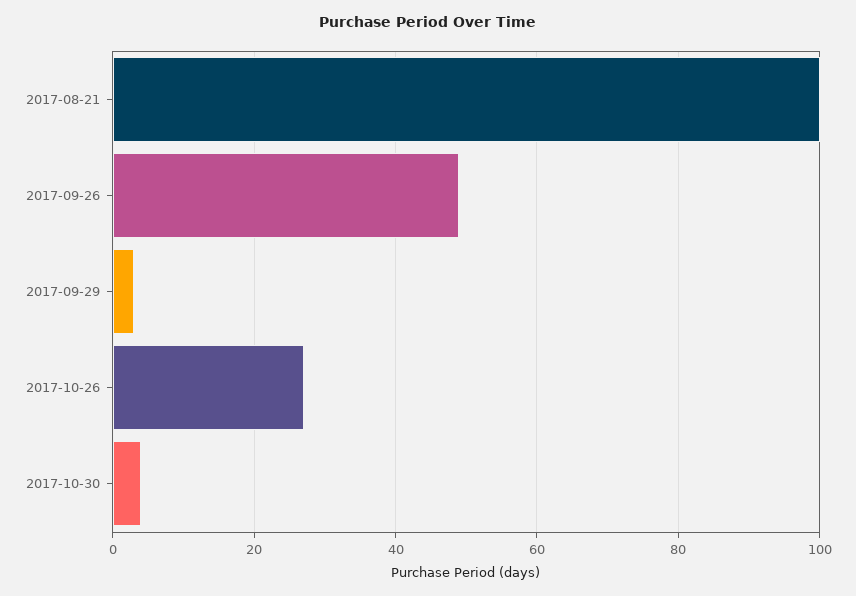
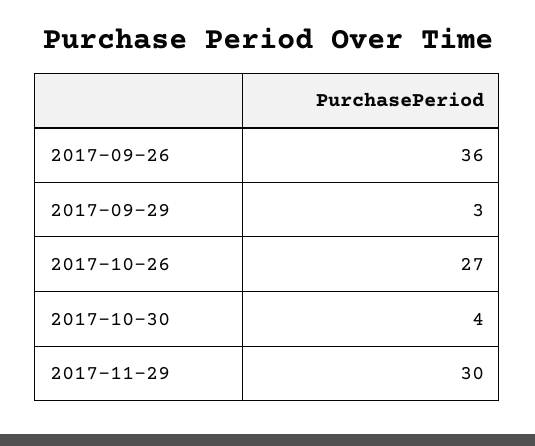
2017-08-21: 100 -> none
2017-09-26: 50 -> 36
2017-11-29: none -> 30

